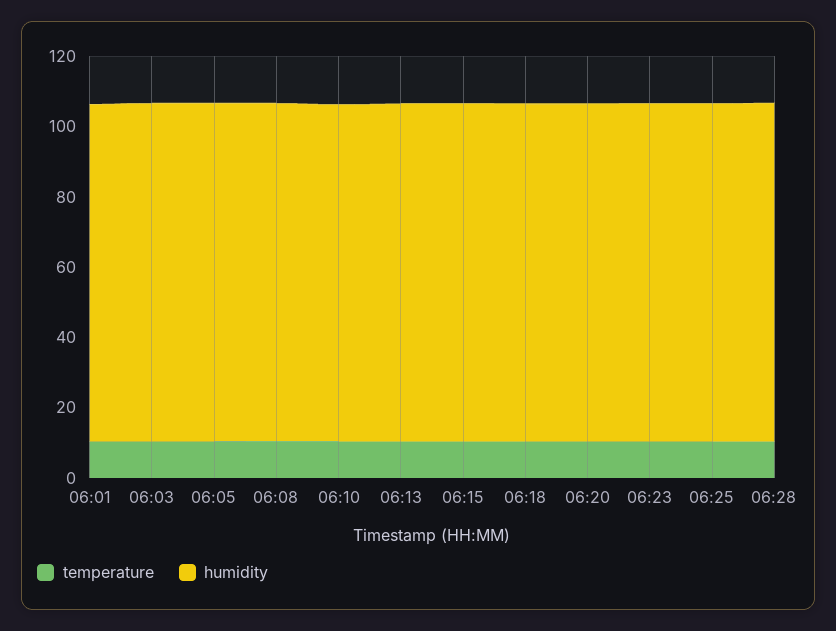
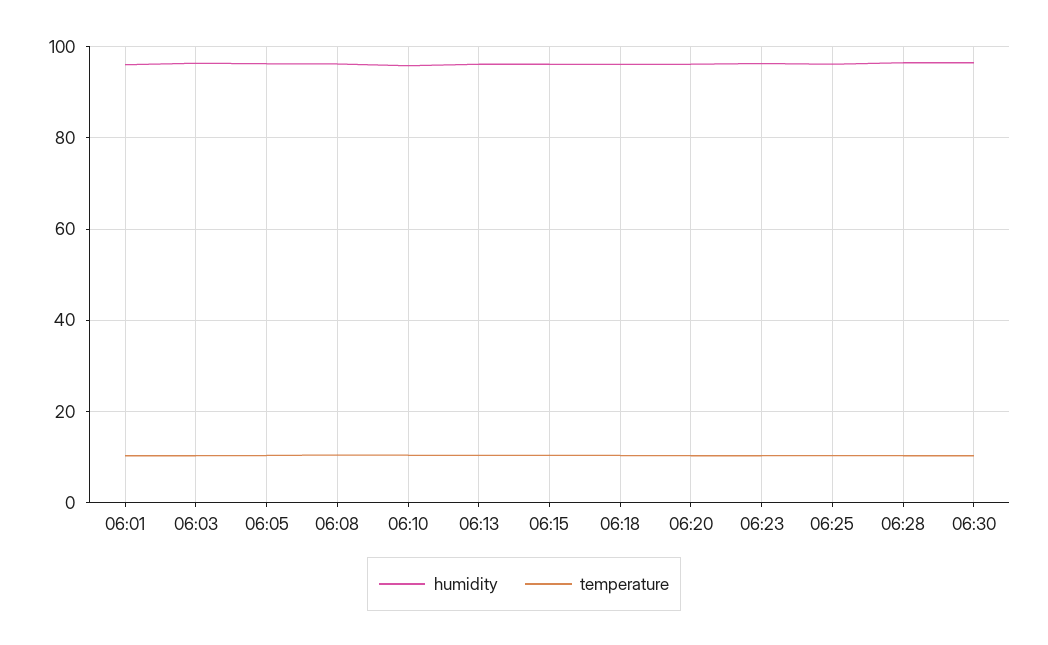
humidity, 06:30: none -> 96
temperature, 06:30: none -> 10

